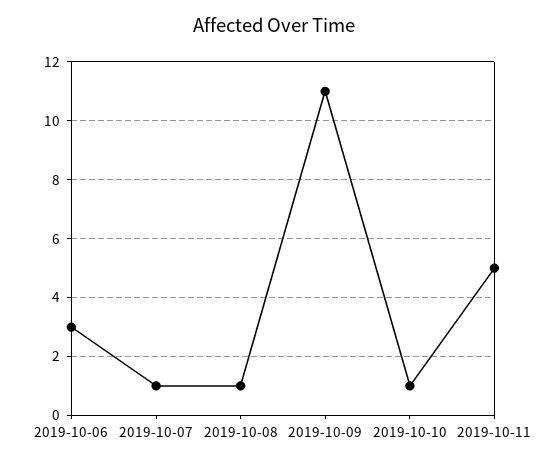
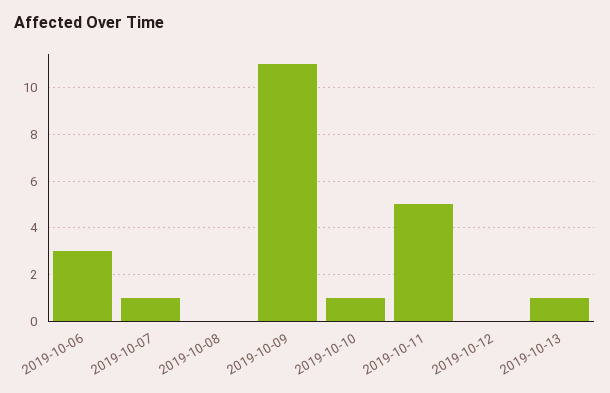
2019-10-08: 1 -> 0
2019-10-12: none -> 0
2019-10-13: none -> 1

